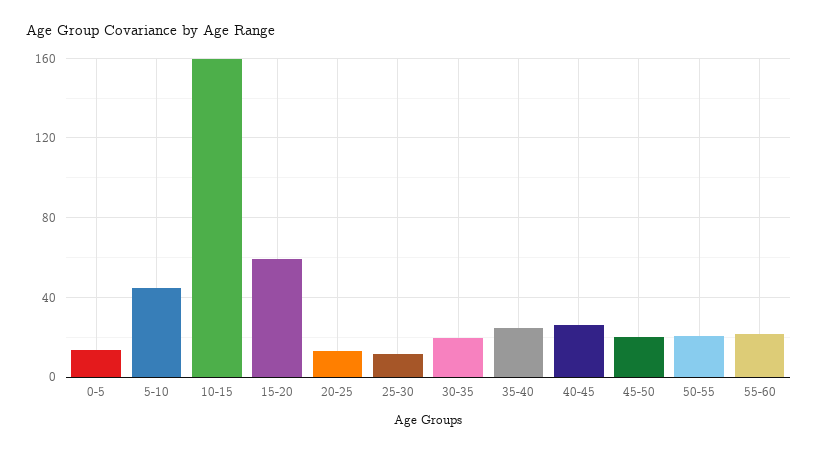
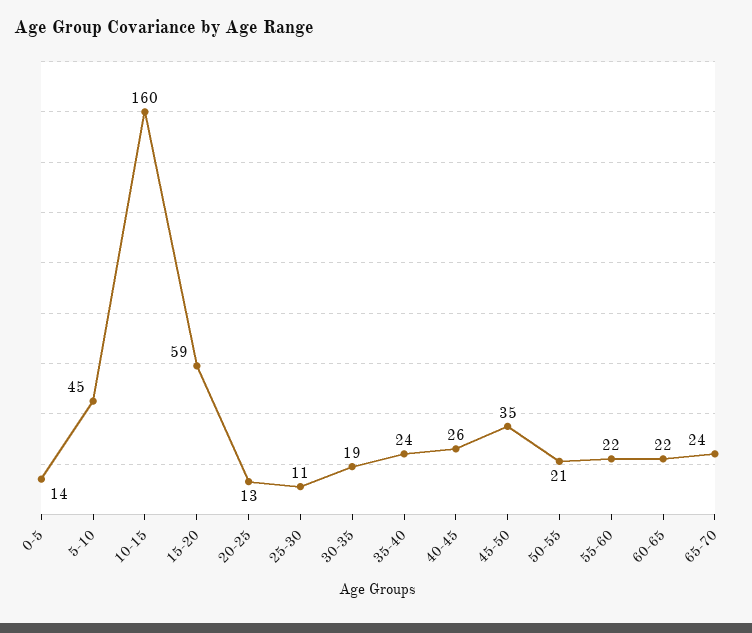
45-50: 20 -> 35
60-65: none -> 22
65-70: none -> 24

